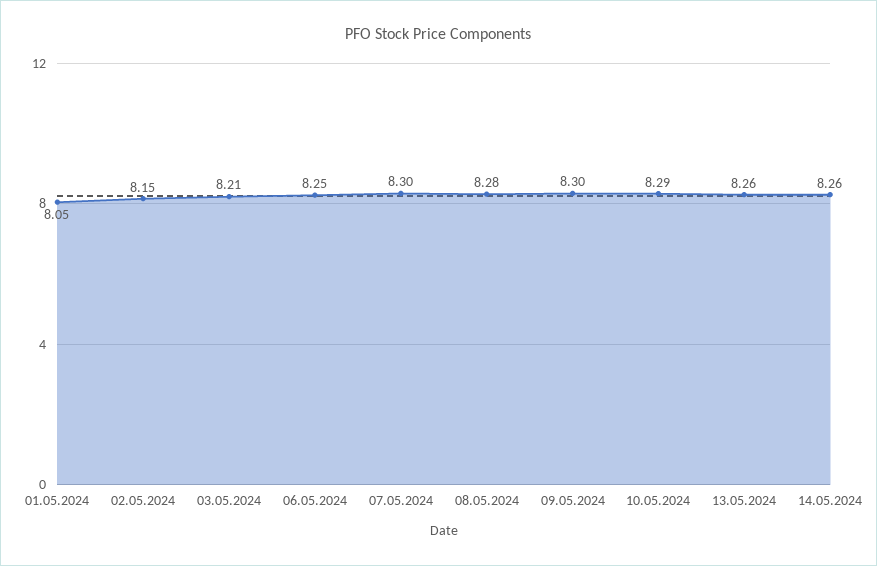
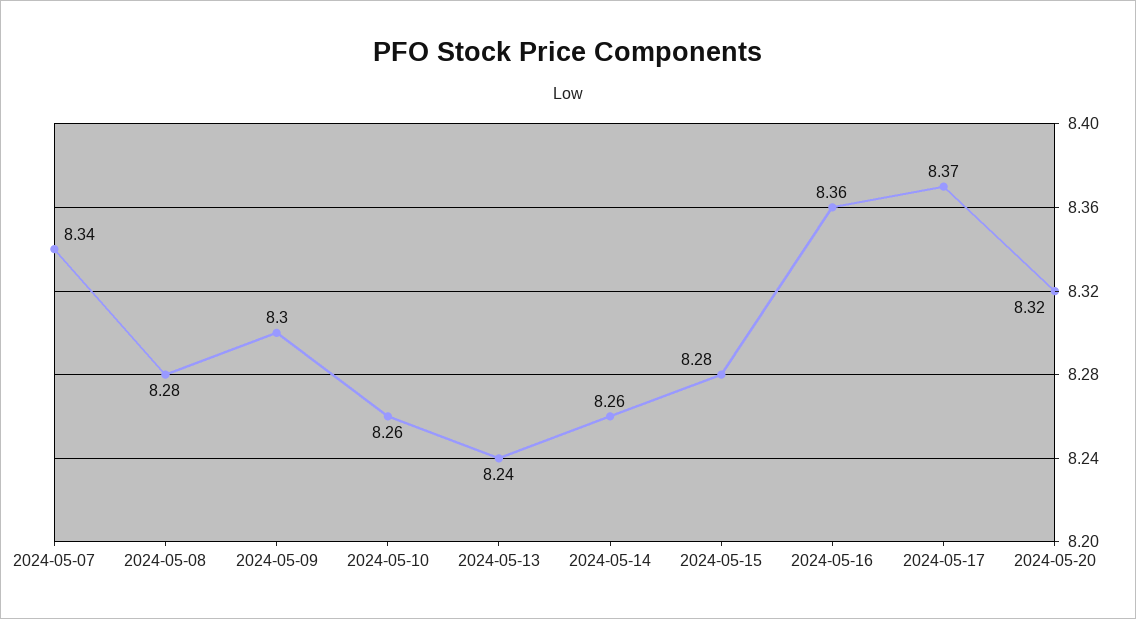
01.05.2024: 8.05 -> none
02.05.2024: 8.15 -> none
03.05.2024: 8.21 -> none
06.05.2024: 8.25 -> none
07.05.2024: 8.3 -> 8.34
10.05.2024: 8.29 -> 8.26
13.05.2024: 8.26 -> 8.24
2024-05-15: none -> 8.28
2024-05-16: none -> 8.36
2024-05-17: none -> 8.37
2024-05-20: none -> 8.32

